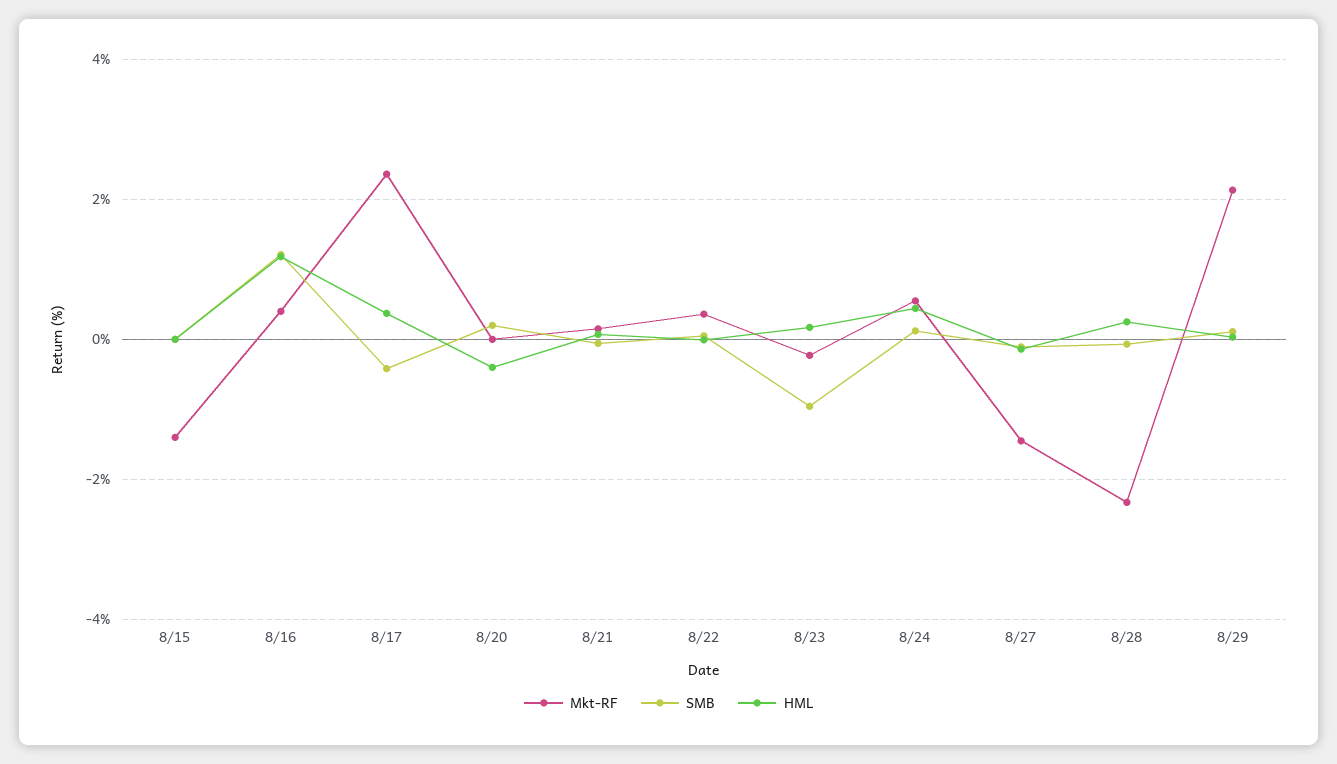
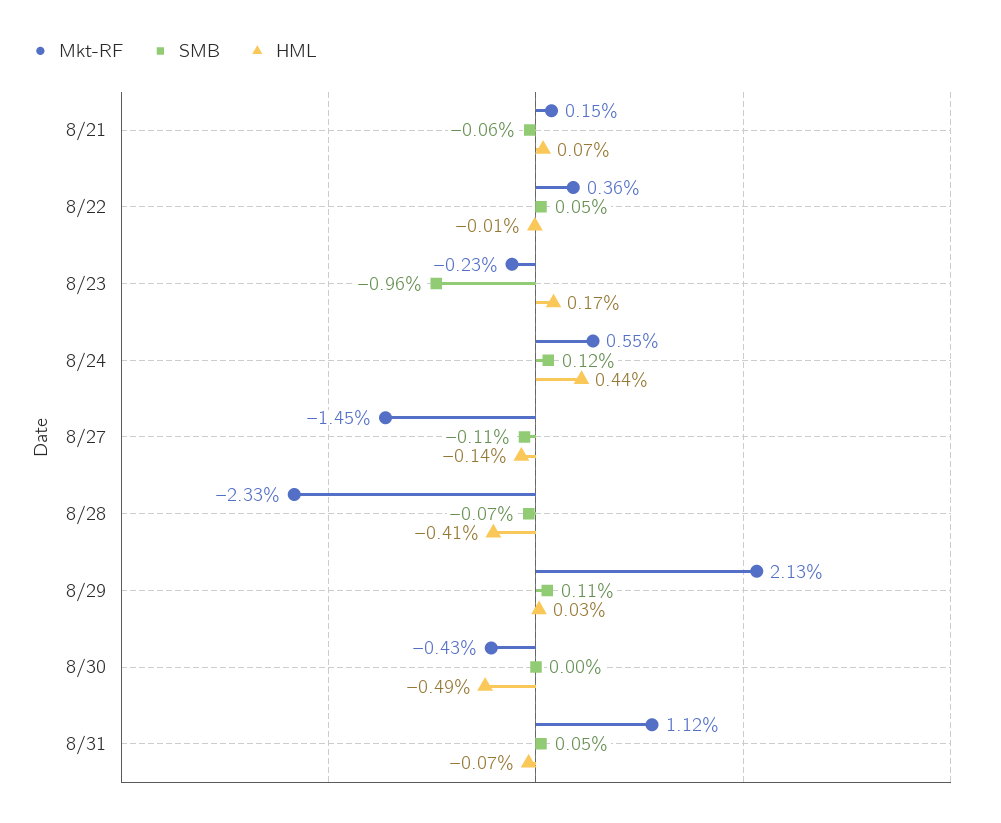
Mkt-RF, 8/15: -1.4 -> none
SMB, 8/15: 0 -> none
HML, 8/15: 0 -> none
Mkt-RF, 8/16: 0.4 -> none
SMB, 8/16: 1.2 -> none
HML, 8/16: 1.2 -> none
Mkt-RF, 8/17: 2.4 -> none
SMB, 8/17: -0.4 -> none
HML, 8/17: 0.4 -> none
Mkt-RF, 8/20: 0 -> none
SMB, 8/20: 0.2 -> none
HML, 8/20: -0.4 -> none
HML, 8/28: 0.2 -> -0.41
Mkt-RF, 8/30: none -> -0.43
SMB, 8/30: none -> 0
HML, 8/30: none -> -0.49
Mkt-RF, 8/31: none -> 1.12
SMB, 8/31: none -> 0.05
HML, 8/31: none -> -0.07

